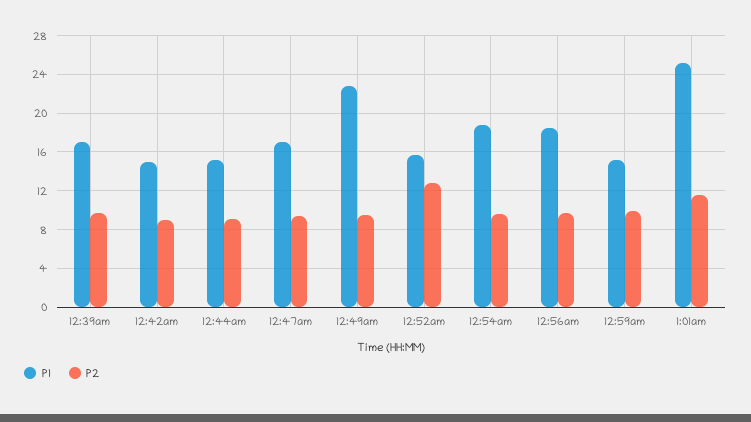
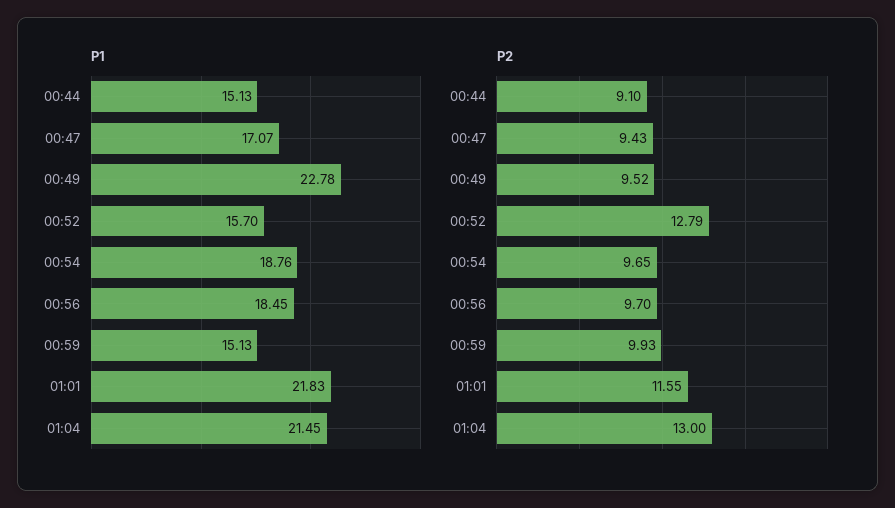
P1, 12:39am: 17 -> none
P2, 12:39am: 10 -> none
P1, 12:42am: 15 -> none
P2, 12:42am: 9 -> none
P1, 1:01am: 25 -> 21.83
P1, 01:04: none -> 21.45
P2, 01:04: none -> 13

